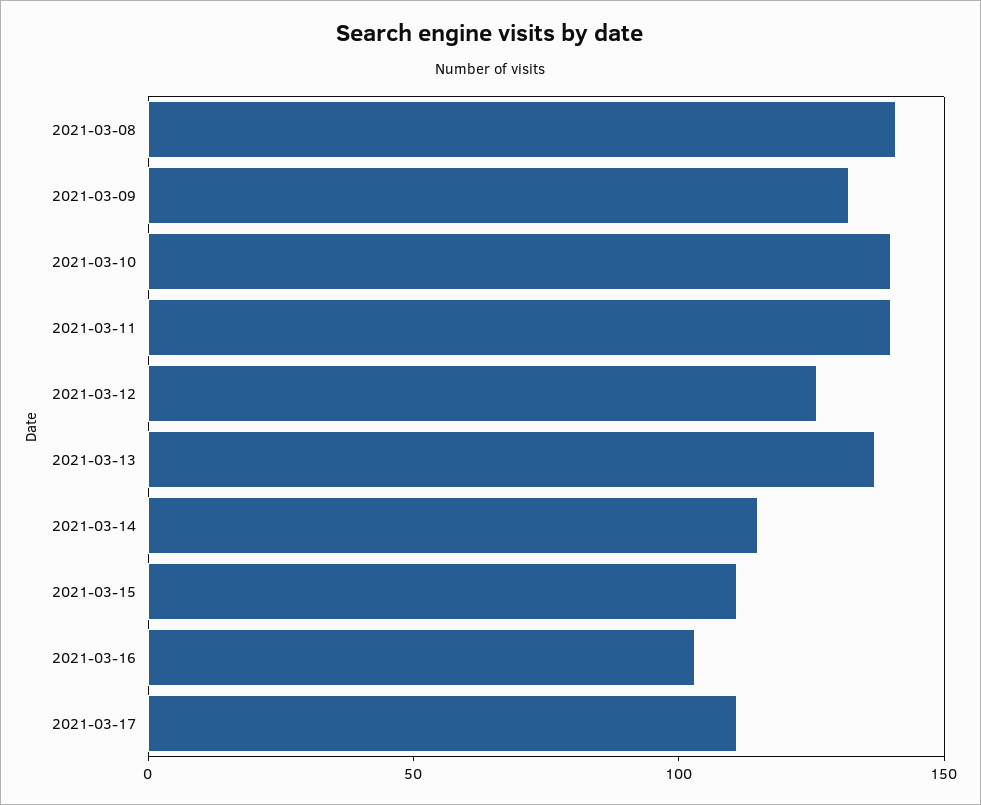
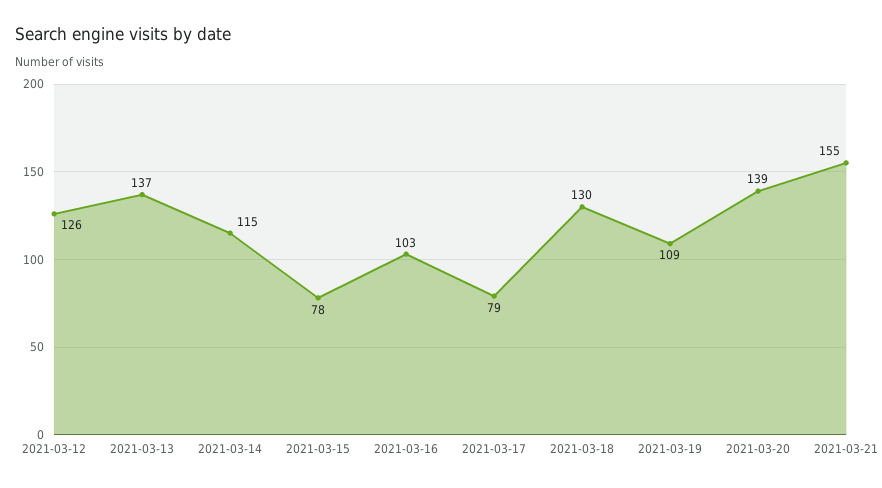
2021-03-08: 140 -> none
2021-03-09: 130 -> none
2021-03-10: 140 -> none
2021-03-11: 140 -> none
2021-03-15: 110 -> 78
2021-03-17: 110 -> 79
2021-03-18: none -> 130
2021-03-19: none -> 109
2021-03-20: none -> 139
2021-03-21: none -> 155

